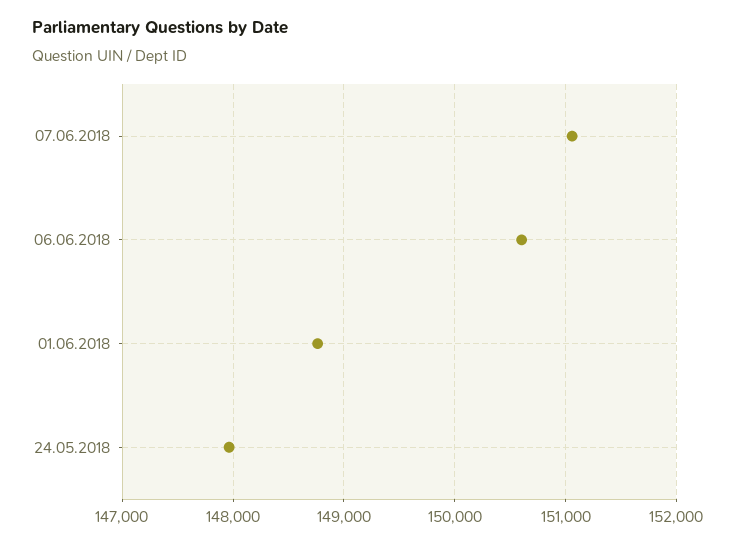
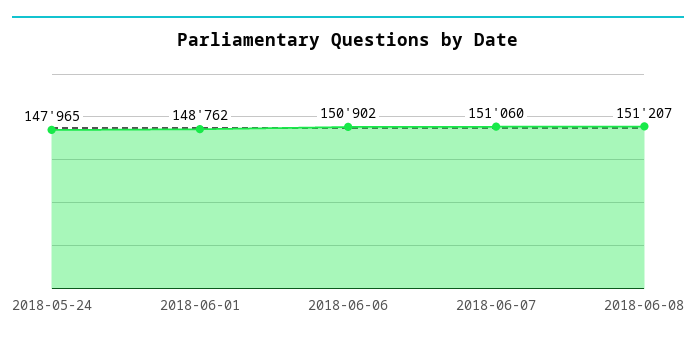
06.06.2018: 150600 -> 150902
2018-06-08: none -> 151207

